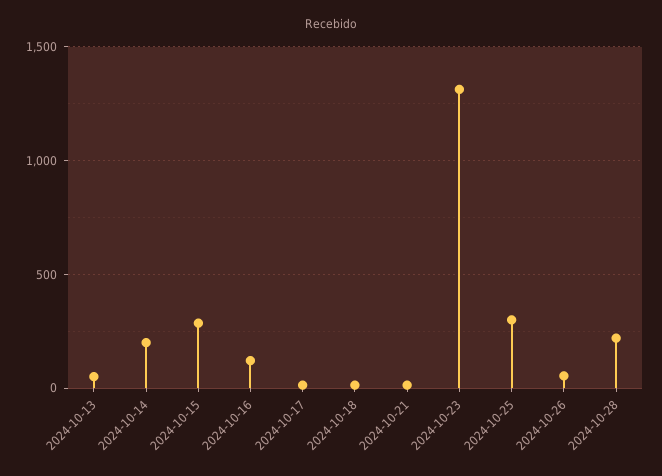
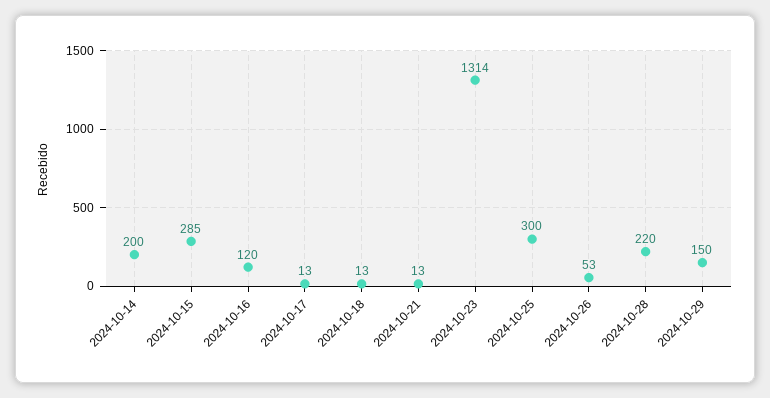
2024-10-13: 50 -> none
2024-10-29: none -> 150

